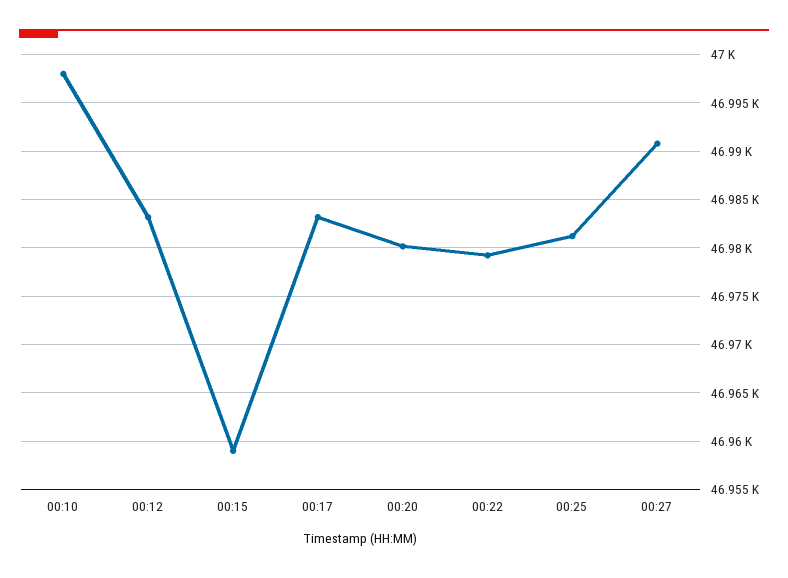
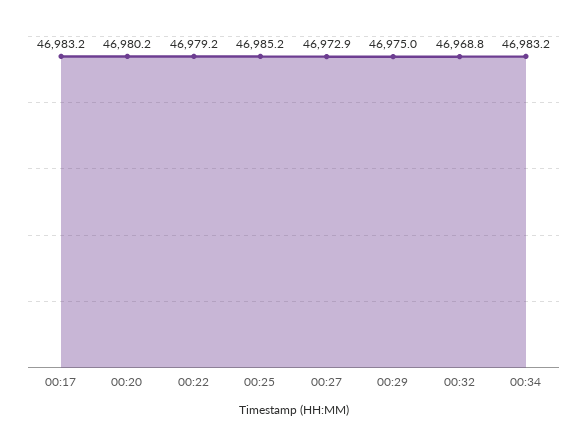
00:10: 46998 -> none
00:12: 46983 -> none
00:15: 46959 -> none
00:25: 46981 -> 46985.2
00:27: 46991 -> 46972.9
00:29: none -> 46975
00:32: none -> 46968.8
00:34: none -> 46983.2

